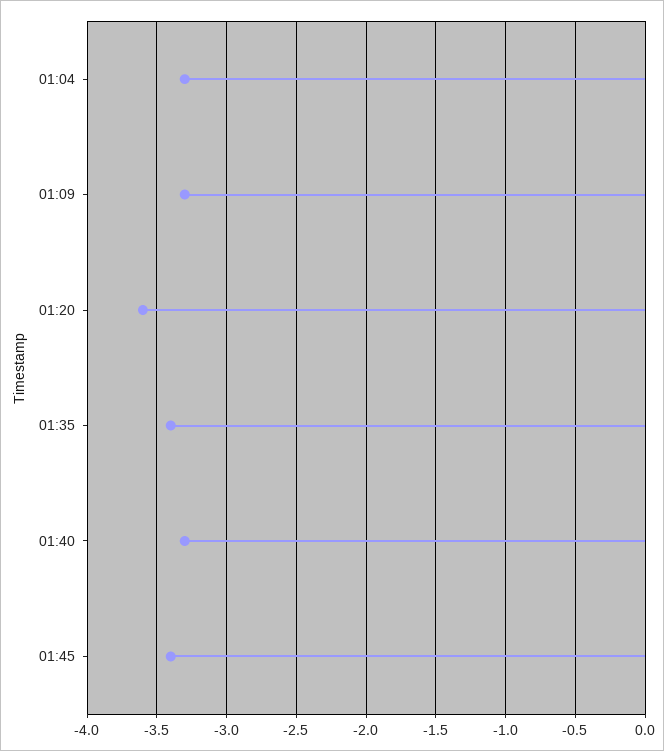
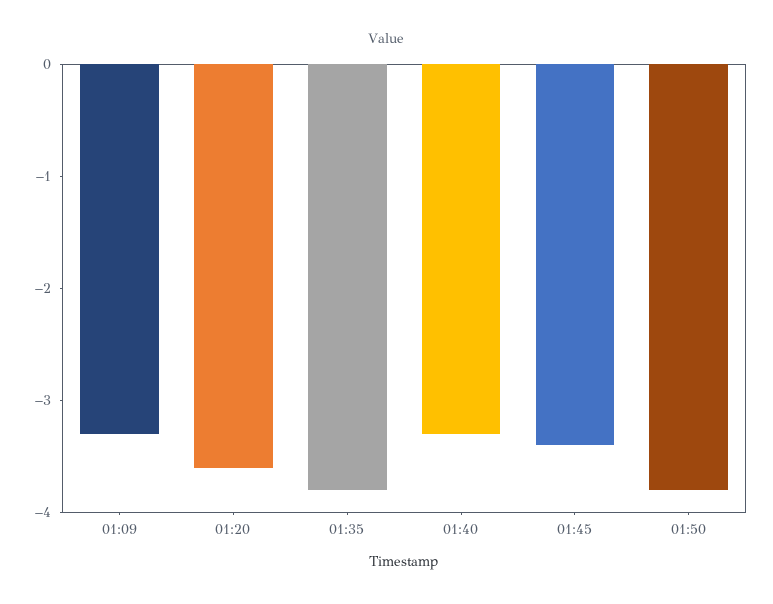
01:04: -3.3 -> none
01:35: -3.4 -> -3.8
01:50: none -> -3.8

